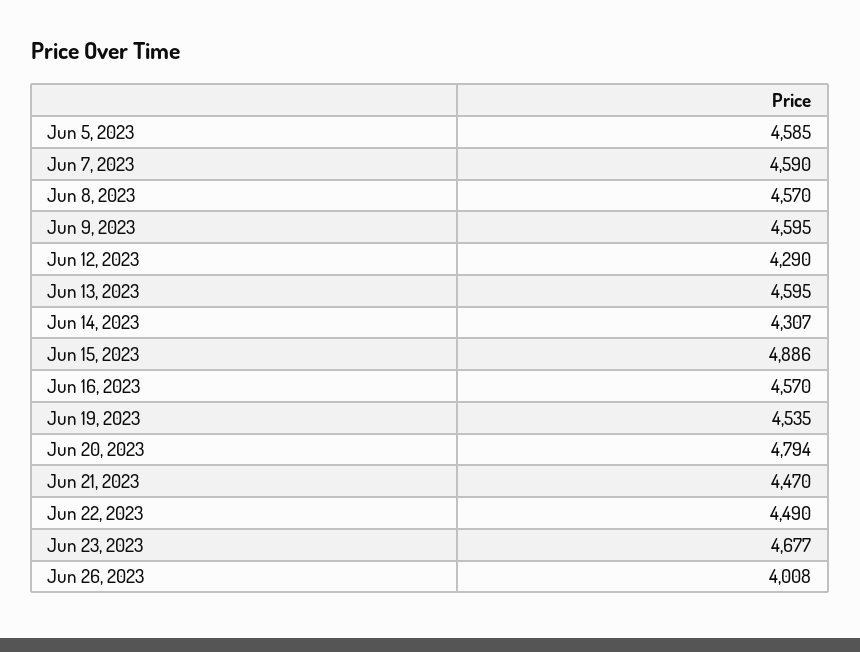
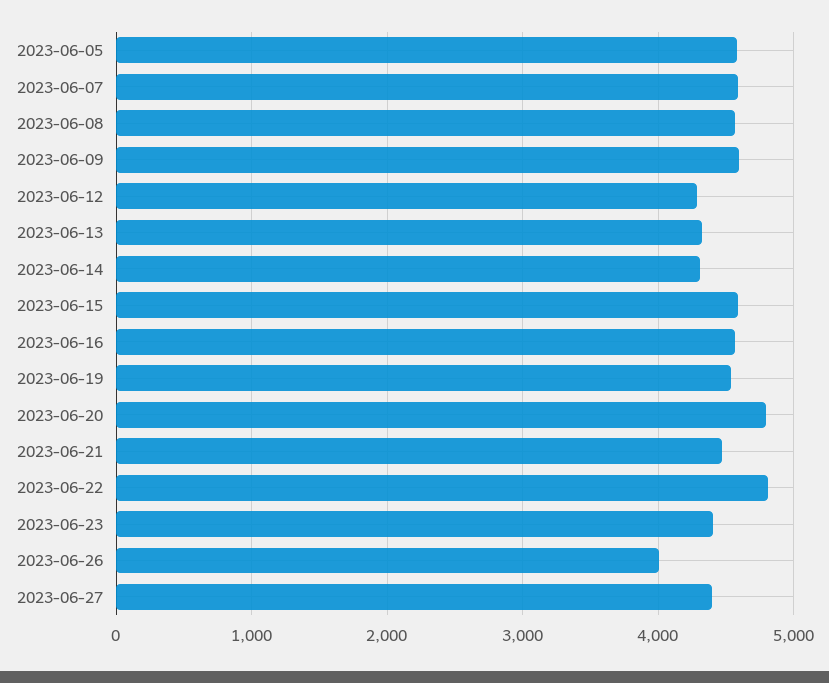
Jun 13, 2023: 4595 -> 4300
Jun 15, 2023: 4886 -> 4600
Jun 22, 2023: 4490 -> 4800
Jun 23, 2023: 4677 -> 4400
2023-06-27: none -> 4400

